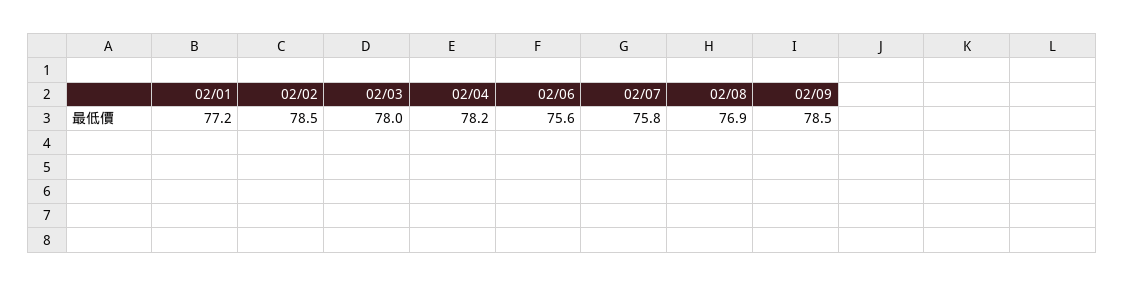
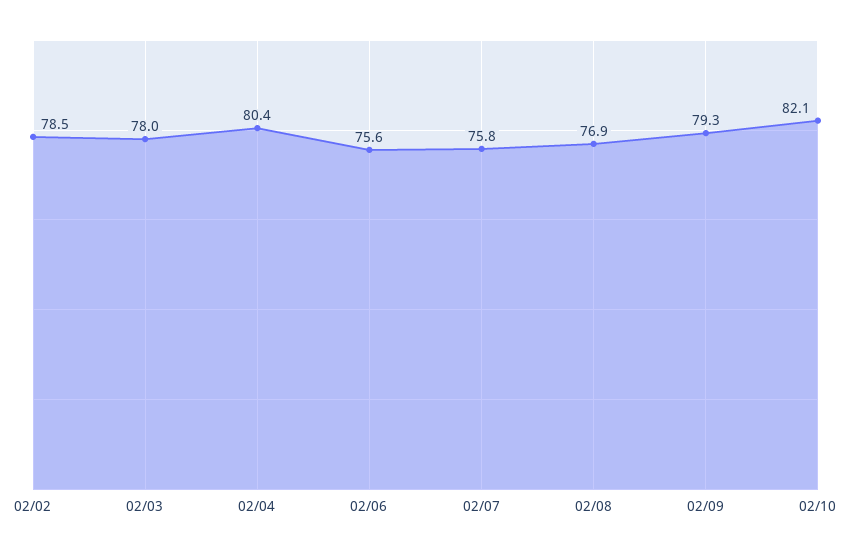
02/01: 77.2 -> none
02/04: 78.2 -> 80.4
02/09: 78.5 -> 79.3
02/10: none -> 82.1

